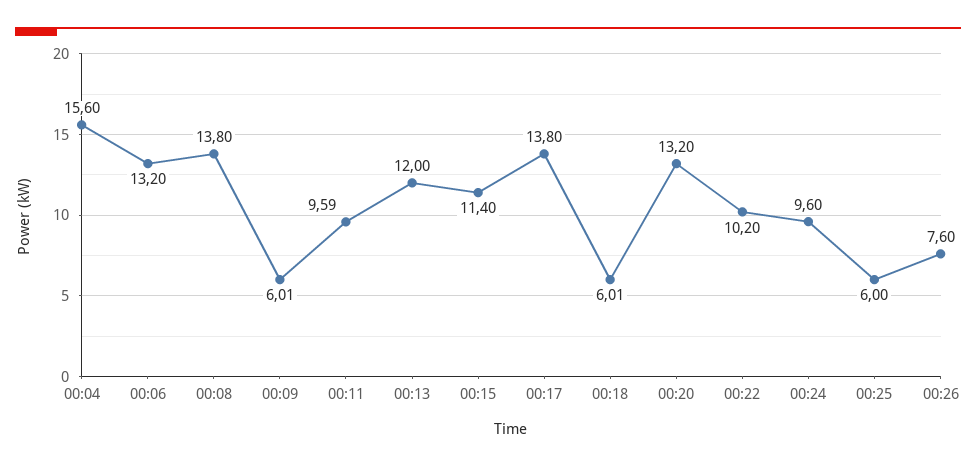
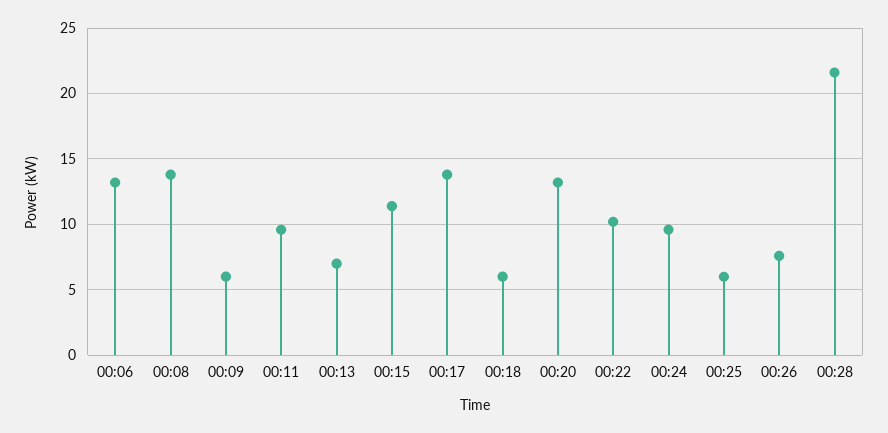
00:04: 15.6 -> none
00:13: 12 -> 7
00:28: none -> 21.5

